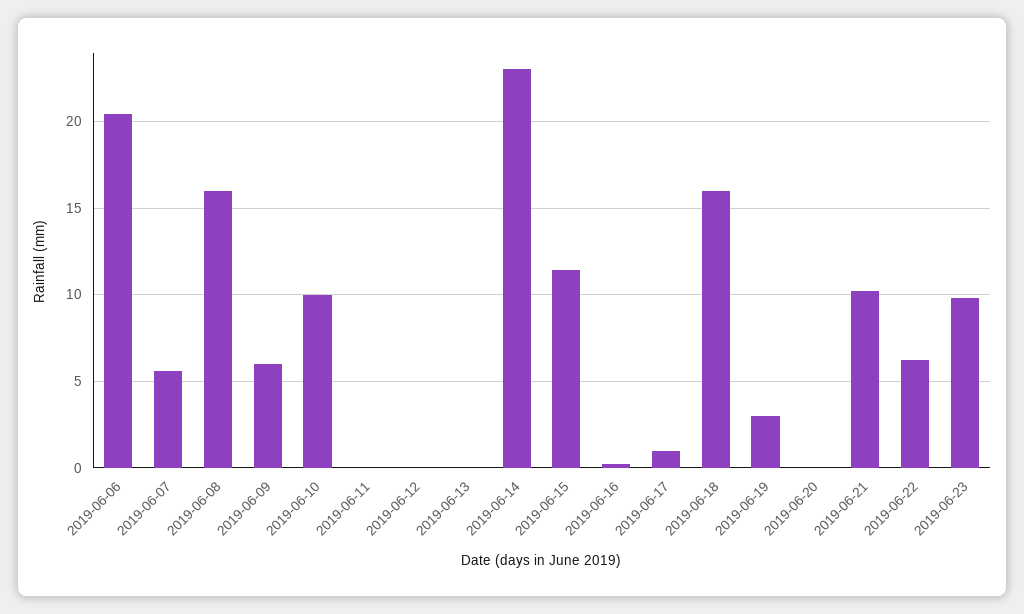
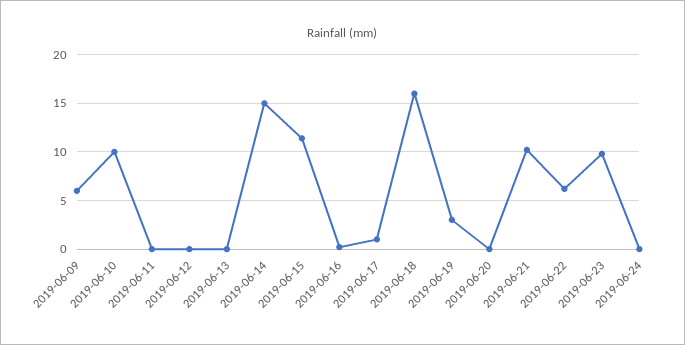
2019-06-06: 20.5 -> none
2019-06-07: 5.5 -> none
2019-06-08: 16 -> none
2019-06-14: 23 -> 15
2019-06-24: none -> 0

